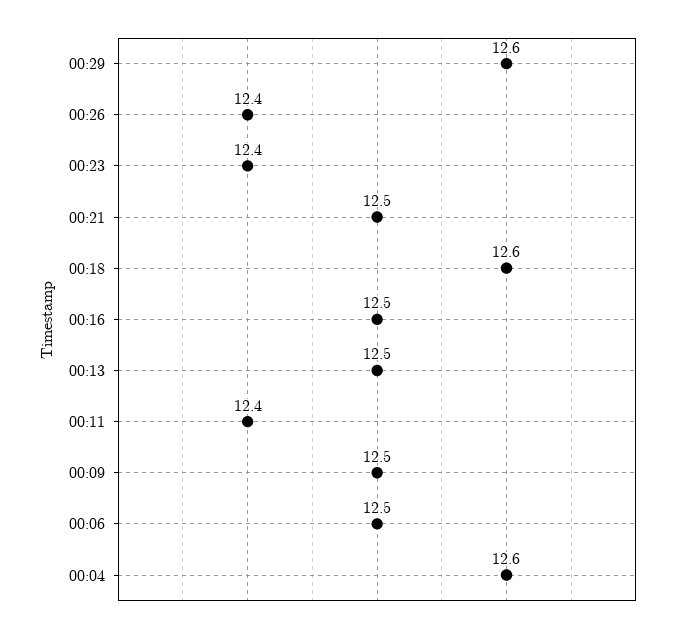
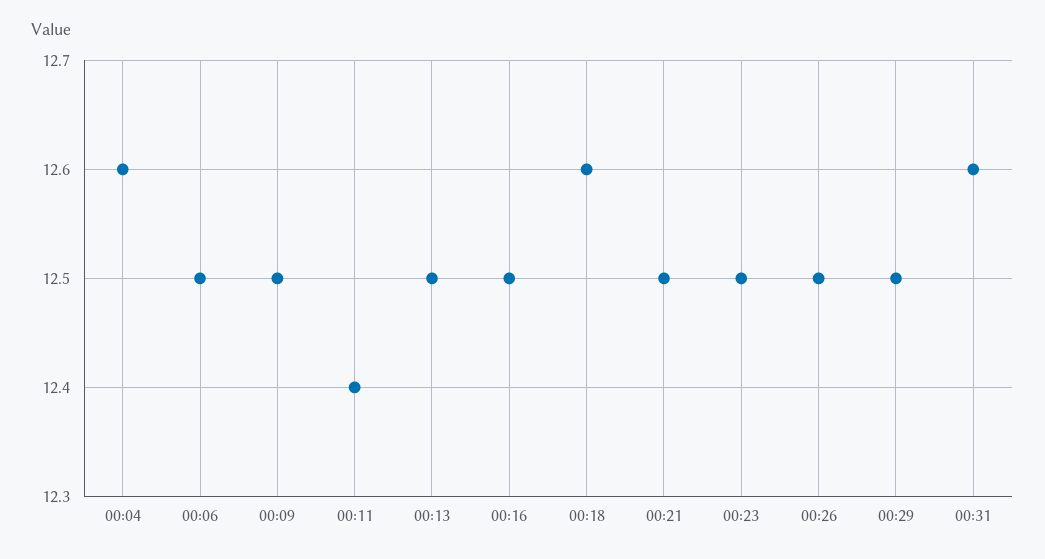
00:29: 12.6 -> 12.5
00:26: 12.4 -> 12.5
00:23: 12.4 -> 12.5
00:31: none -> 12.6

